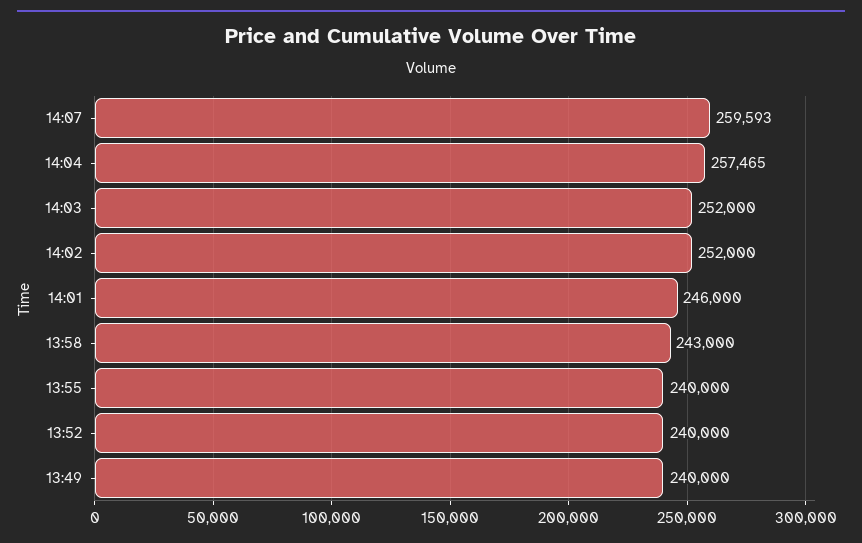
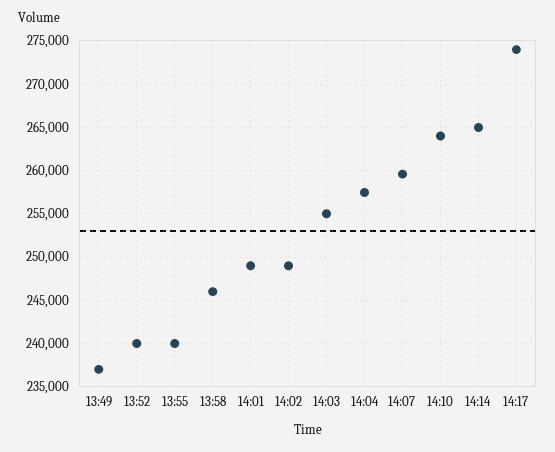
14:03: 252000 -> 255000
14:02: 252000 -> 249000
14:01: 246000 -> 249000
13:58: 243000 -> 246000
13:49: 240000 -> 237000
14:10: none -> 264000
14:14: none -> 265000
14:17: none -> 274000

